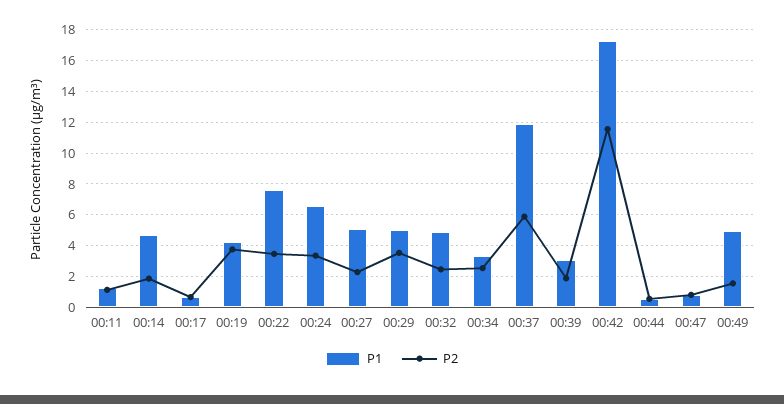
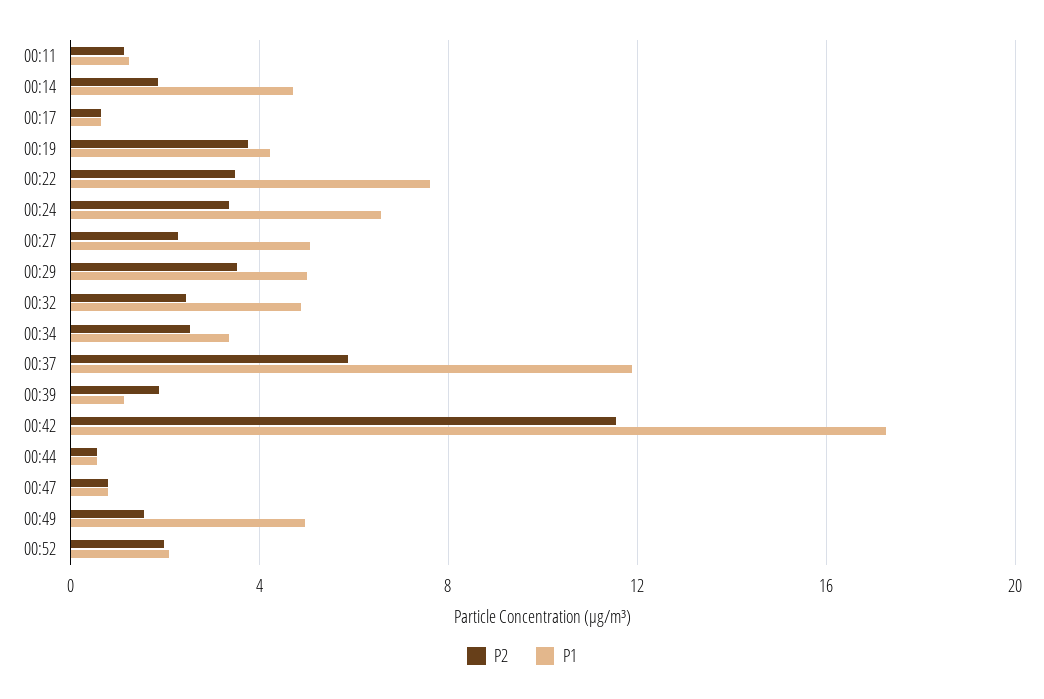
P1, 00:39: 3 -> 1
P2, 00:52: none -> 2
P1, 00:52: none -> 2

